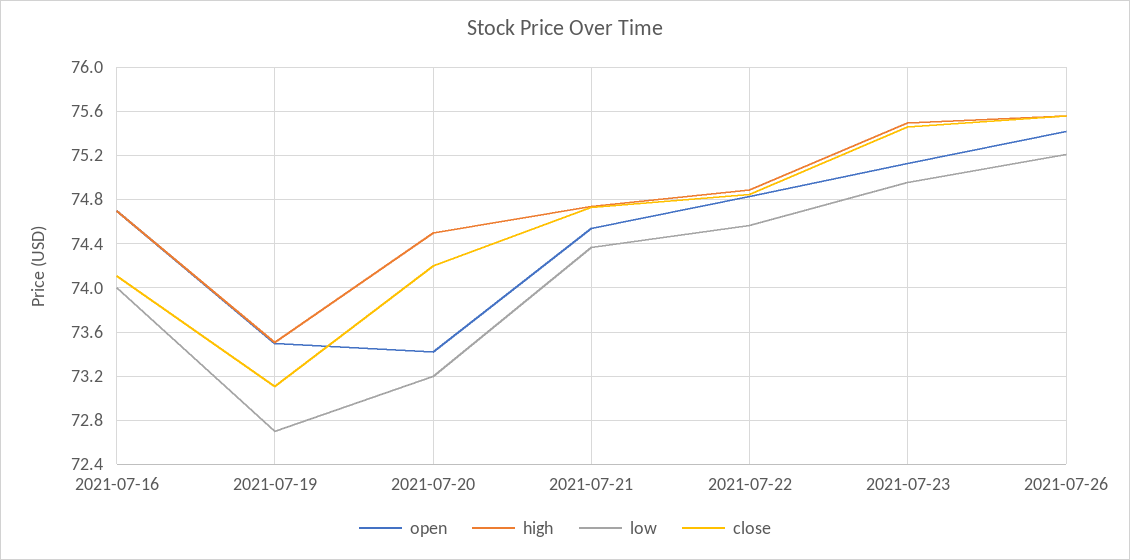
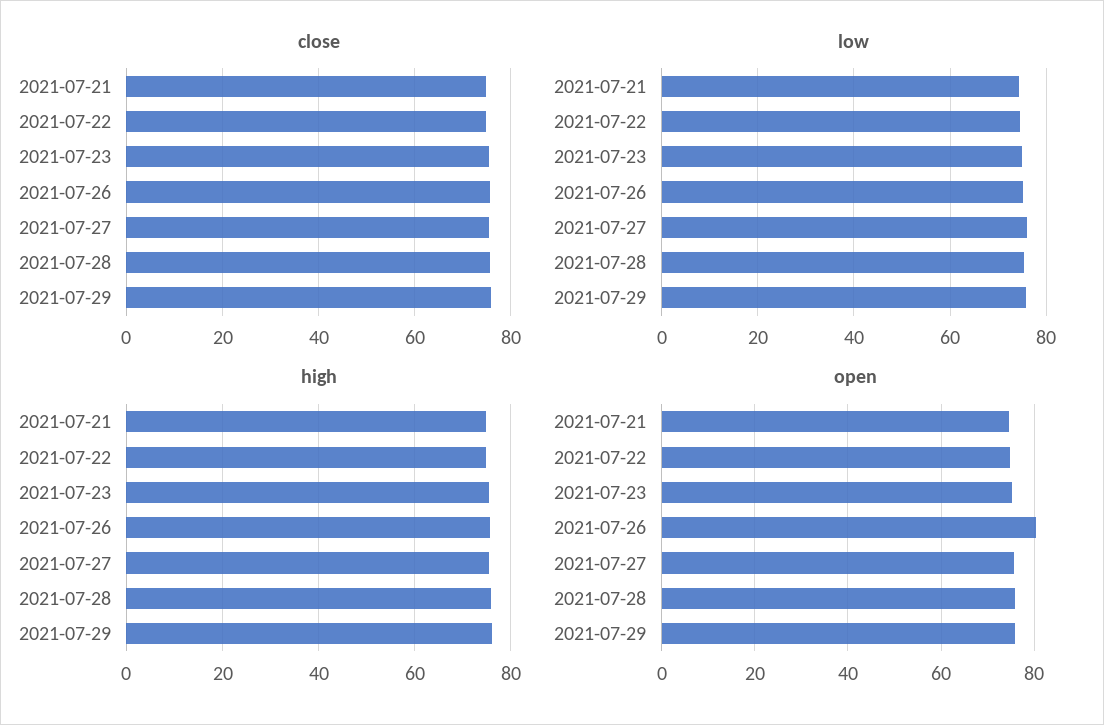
open, 2021-07-16: 74.7 -> none
high, 2021-07-16: 74.7 -> none
low, 2021-07-16: 74 -> none
close, 2021-07-16: 74.1 -> none
open, 2021-07-19: 73.5 -> none
high, 2021-07-19: 73.5 -> none
low, 2021-07-19: 72.7 -> none
close, 2021-07-19: 73.1 -> none
open, 2021-07-20: 73.4 -> none
high, 2021-07-20: 74.5 -> none
low, 2021-07-20: 73.2 -> none
close, 2021-07-20: 74.2 -> none
open, 2021-07-26: 75.4 -> 80
close, 2021-07-27: none -> 76
close, 2021-07-28: none -> 76
close, 2021-07-29: none -> 76
low, 2021-07-27: none -> 76
low, 2021-07-28: none -> 76
low, 2021-07-29: none -> 76
high, 2021-07-27: none -> 76
high, 2021-07-28: none -> 76
high, 2021-07-29: none -> 76
open, 2021-07-27: none -> 76
open, 2021-07-28: none -> 76
open, 2021-07-29: none -> 76

